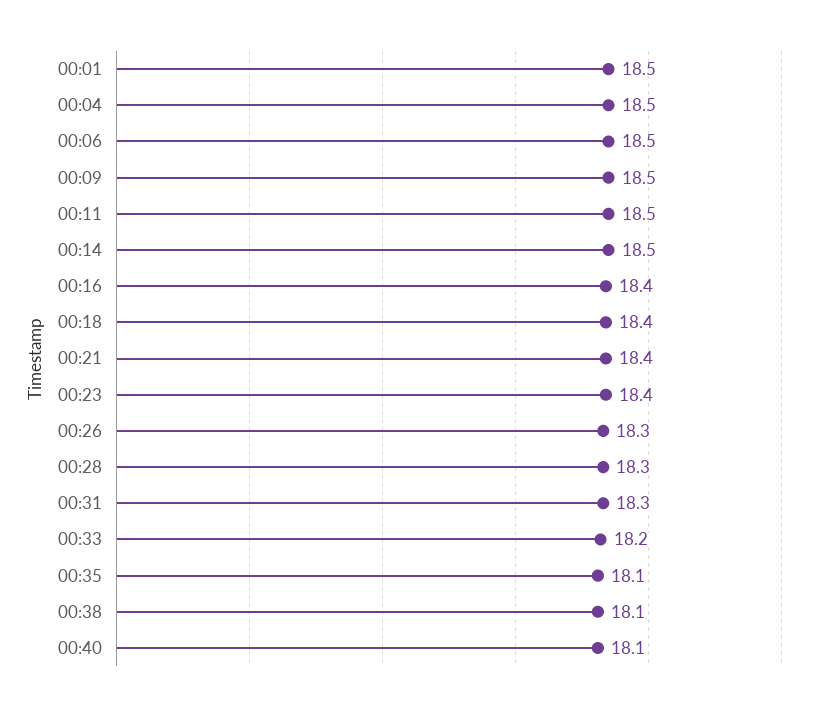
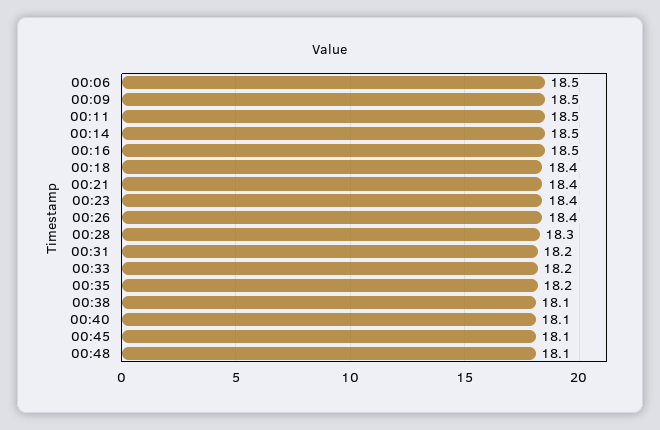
00:01: 18.5 -> none
00:04: 18.5 -> none
00:16: 18.4 -> 18.5
00:26: 18.3 -> 18.4
00:31: 18.3 -> 18.2
00:35: 18.1 -> 18.2
00:45: none -> 18.1
00:48: none -> 18.1

